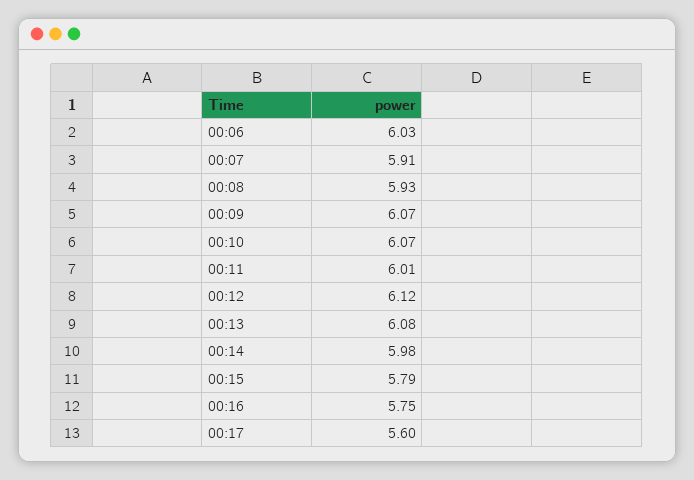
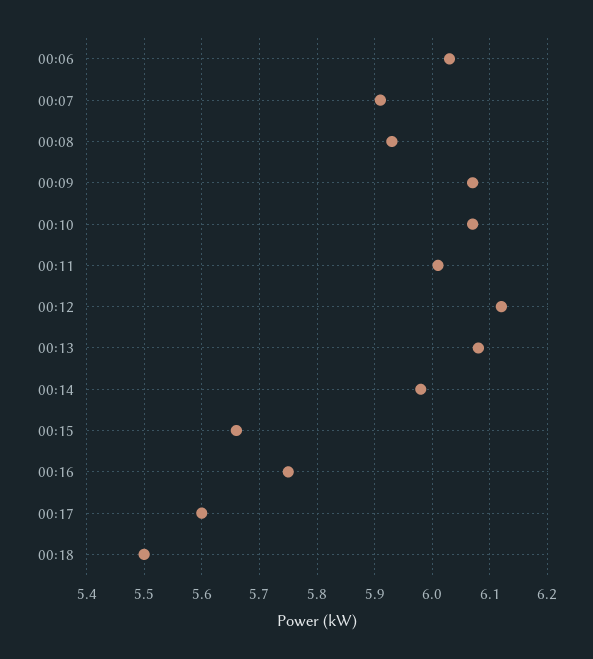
00:15: 5.79 -> 5.65
00:18: none -> 5.5

